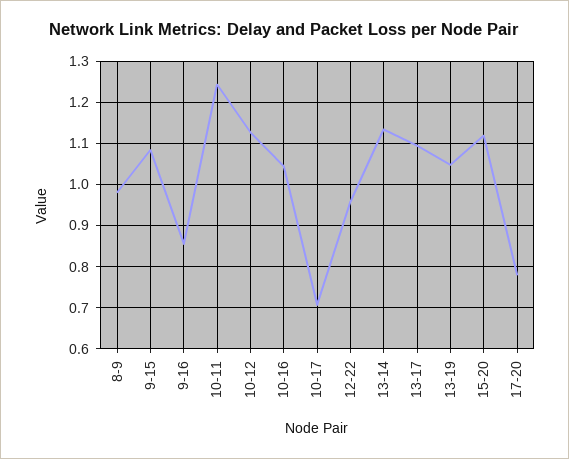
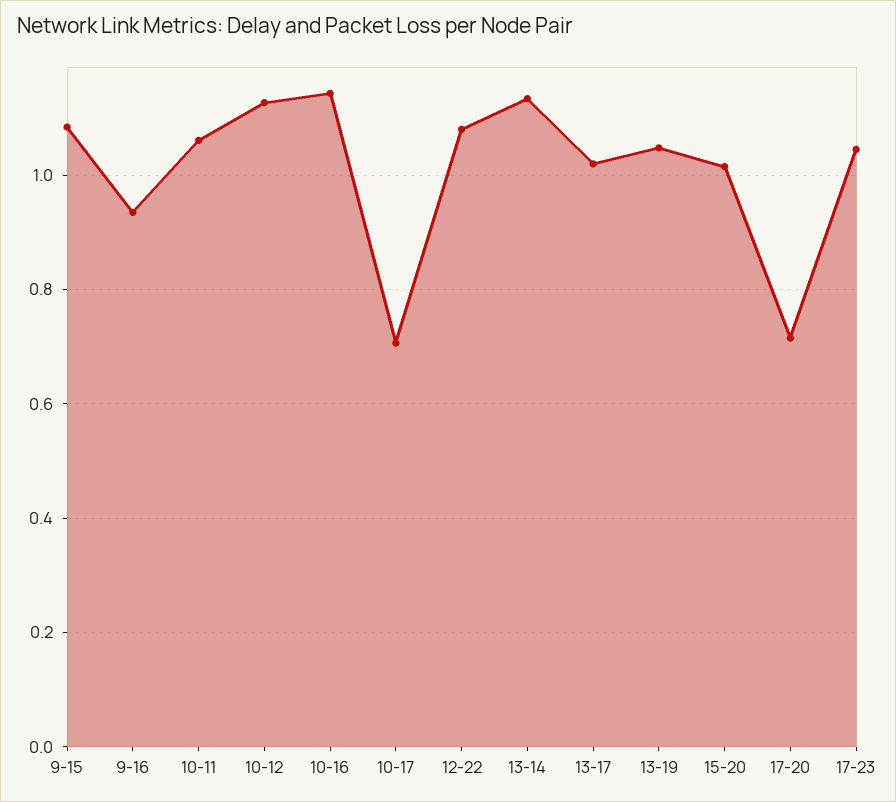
8-9: 0.98 -> none
9-16: 0.86 -> 0.94
10-11: 1.24 -> 1.06
10-16: 1.04 -> 1.14
12-22: 0.96 -> 1.08
13-17: 1.1 -> 1.02
15-20: 1.12 -> 1.02
17-20: 0.78 -> 0.72
17-23: none -> 1.04

